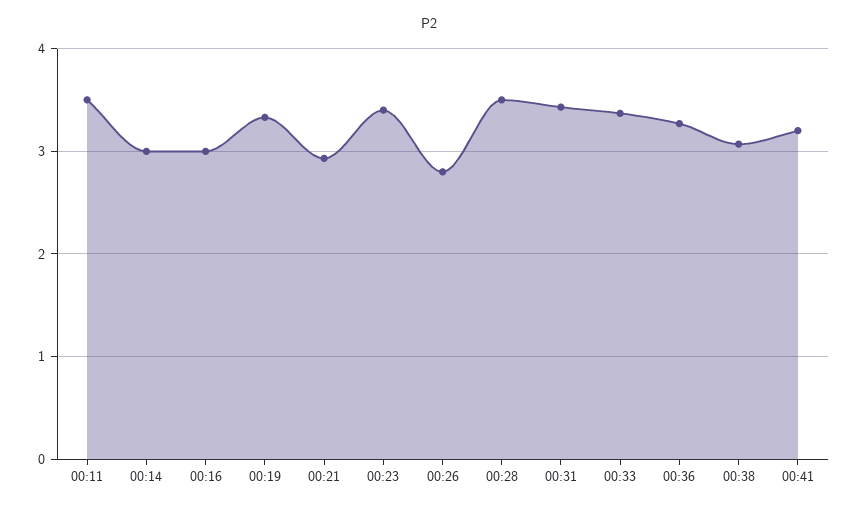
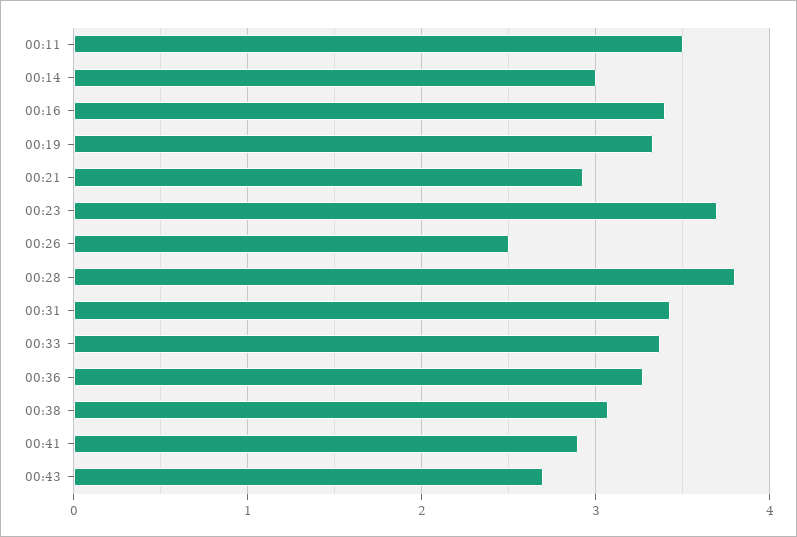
00:16: 3 -> 3.4
00:23: 3.4 -> 3.7
00:26: 2.8 -> 2.5
00:28: 3.5 -> 3.8
00:41: 3.2 -> 2.9
00:43: none -> 2.7

